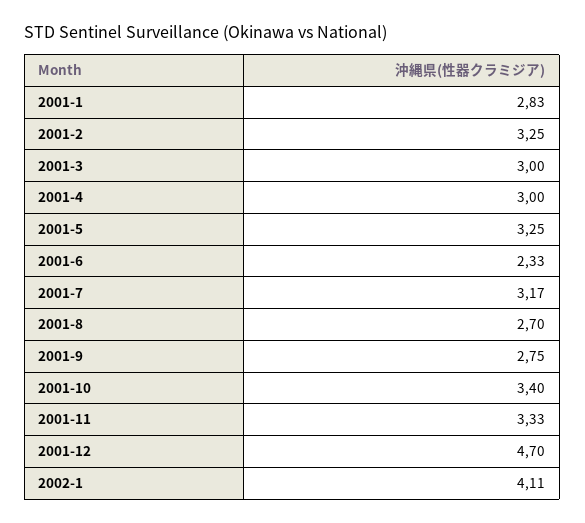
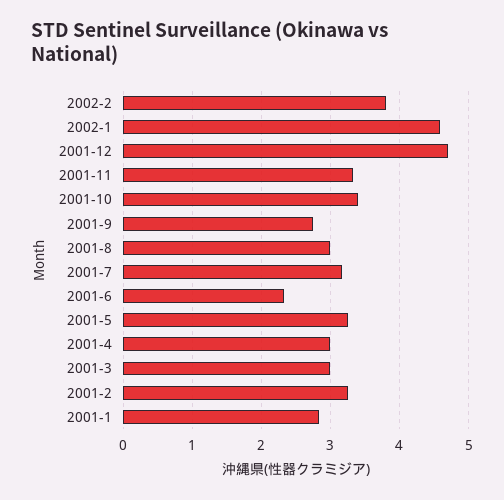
2001-8: 2.7 -> 3
2002-1: 4.11 -> 4.6
2002-2: none -> 3.8

